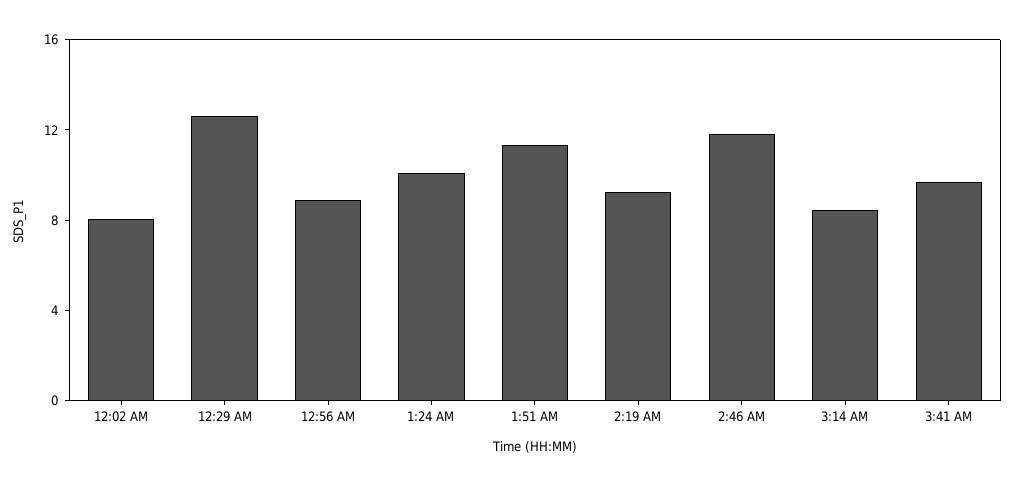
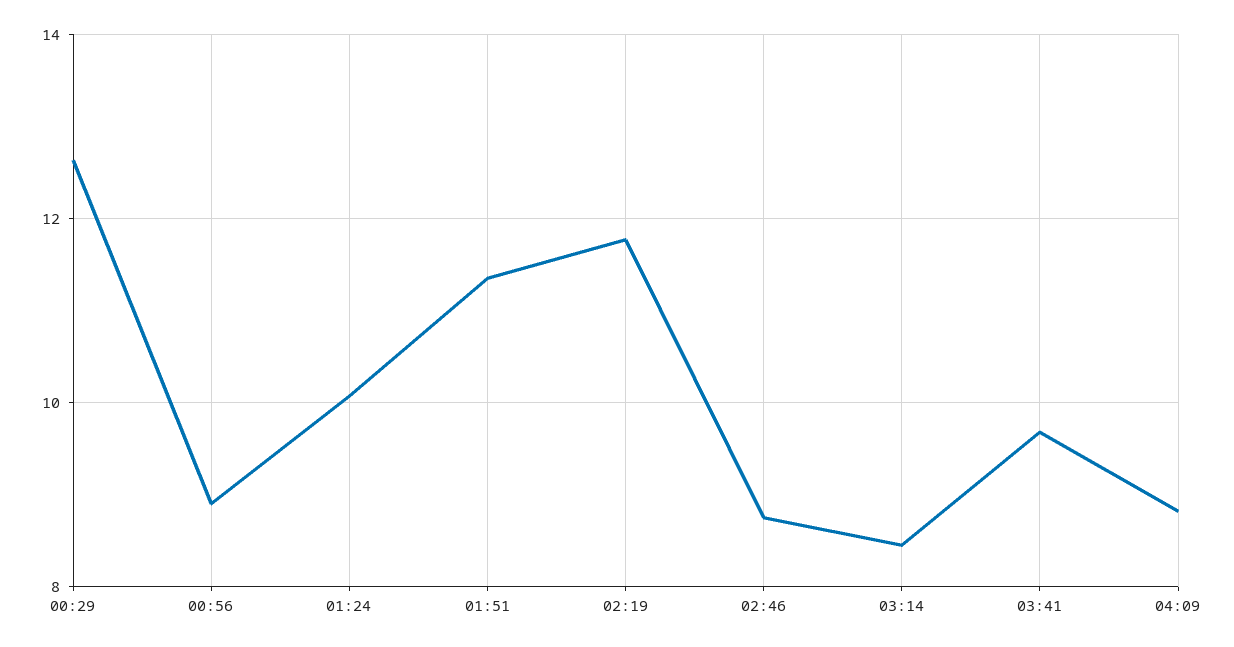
12:02 AM: 8 -> none
2:19 AM: 9 -> 11.8
2:46 AM: 12 -> 8.8
04:09: none -> 8.8

